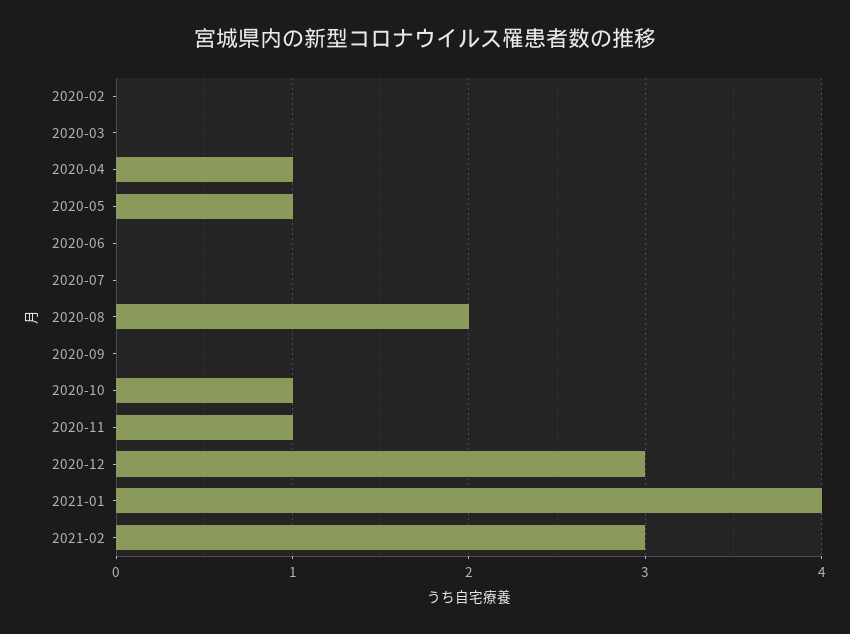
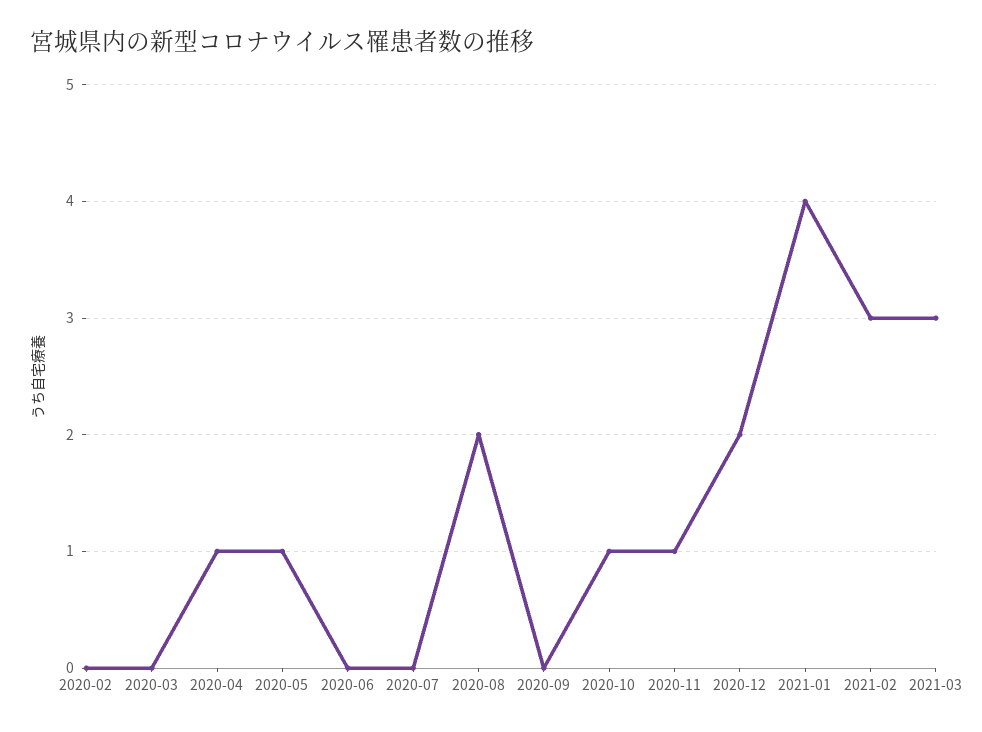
2020-12: 3 -> 2
2021-03: none -> 3

